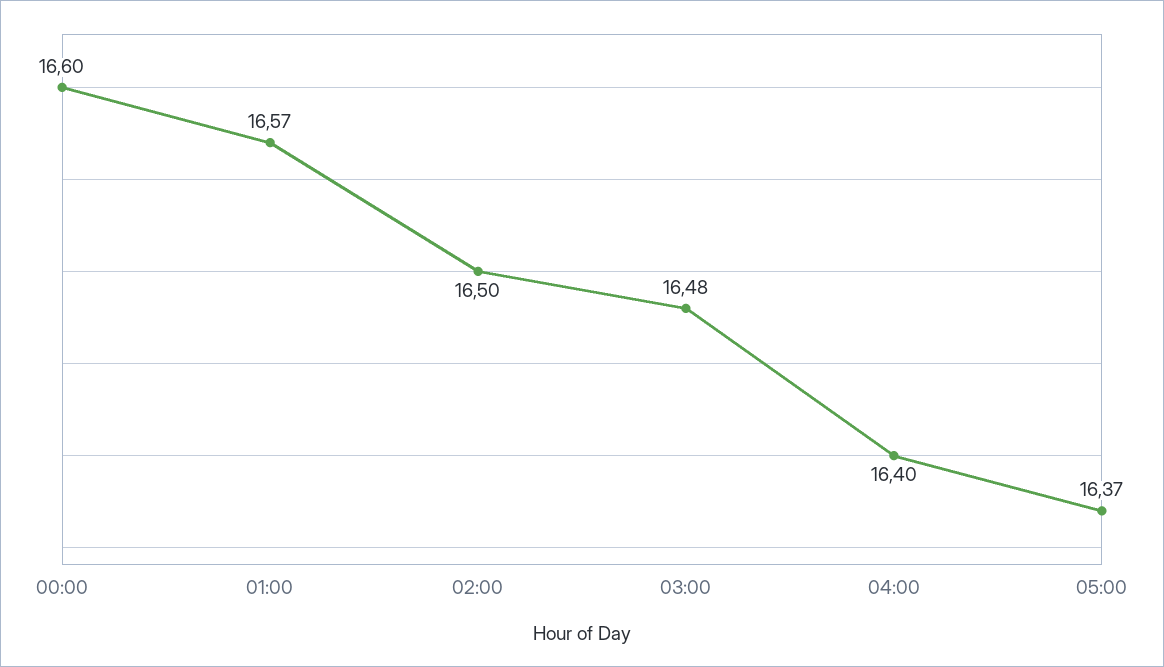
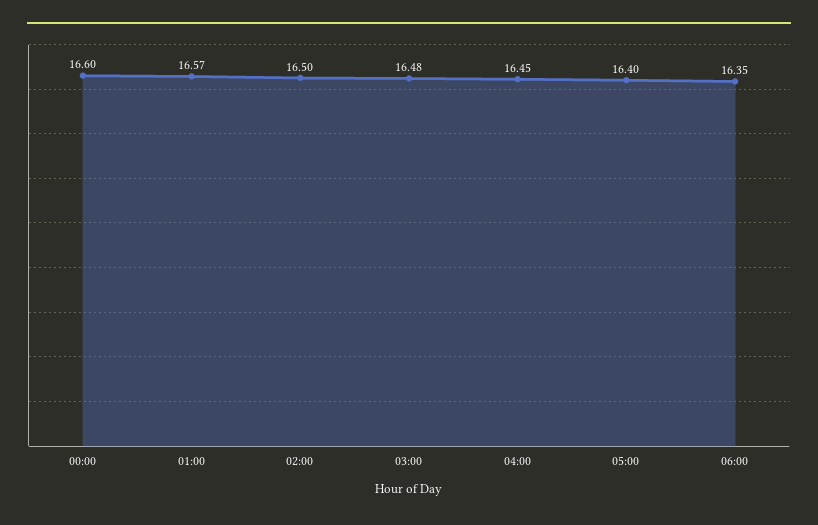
04:00: 16.4 -> 16.45
05:00: 16.37 -> 16.4
06:00: none -> 16.35

